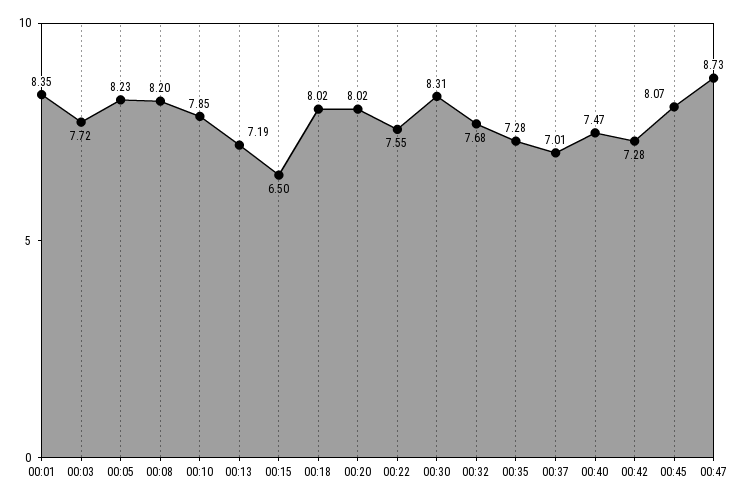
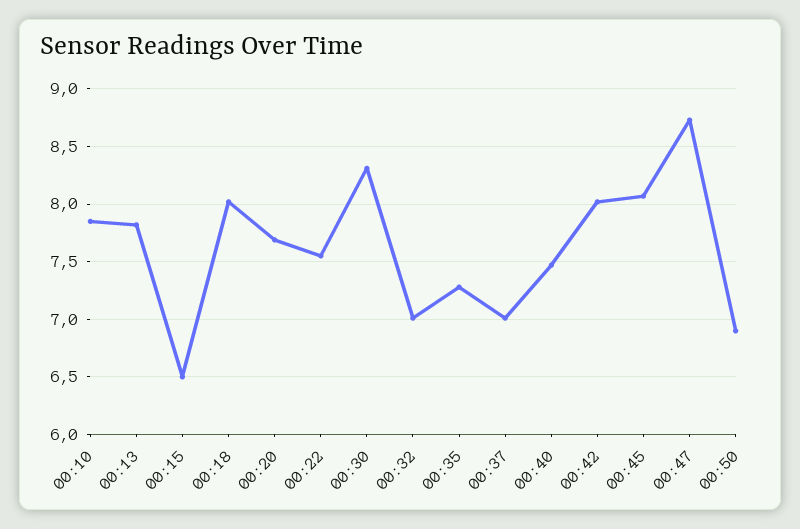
00:01: 8.35 -> none
00:03: 7.72 -> none
00:05: 8.23 -> none
00:08: 8.2 -> none
00:13: 7.19 -> 7.8
00:20: 8.02 -> 7.7
00:32: 7.68 -> 7
00:42: 7.28 -> 8
00:50: none -> 6.9

